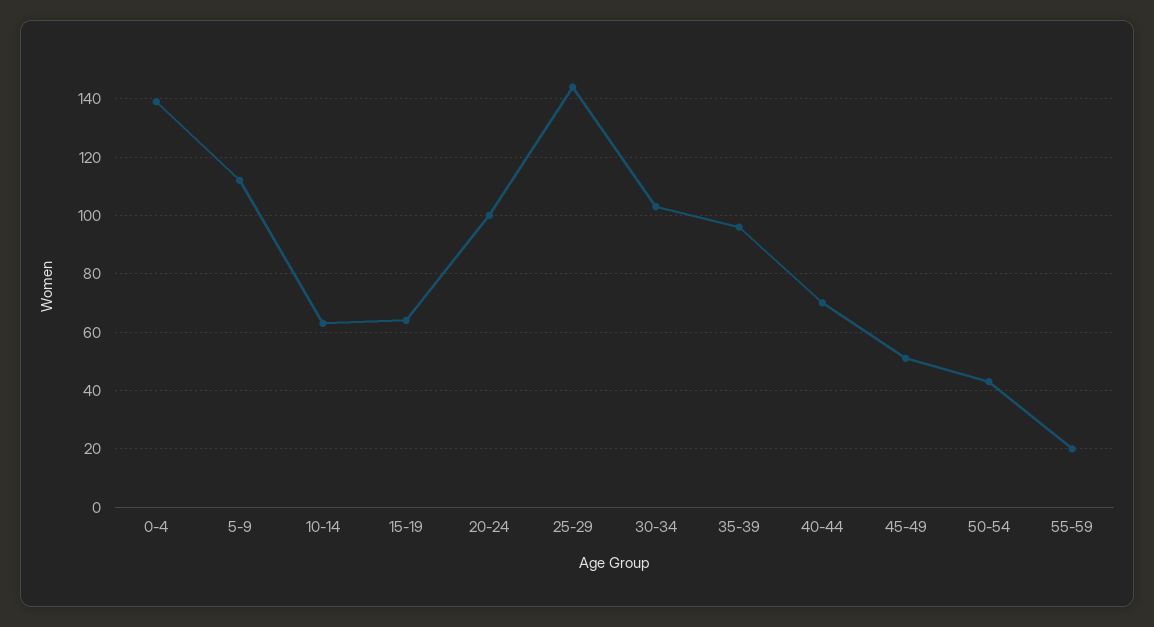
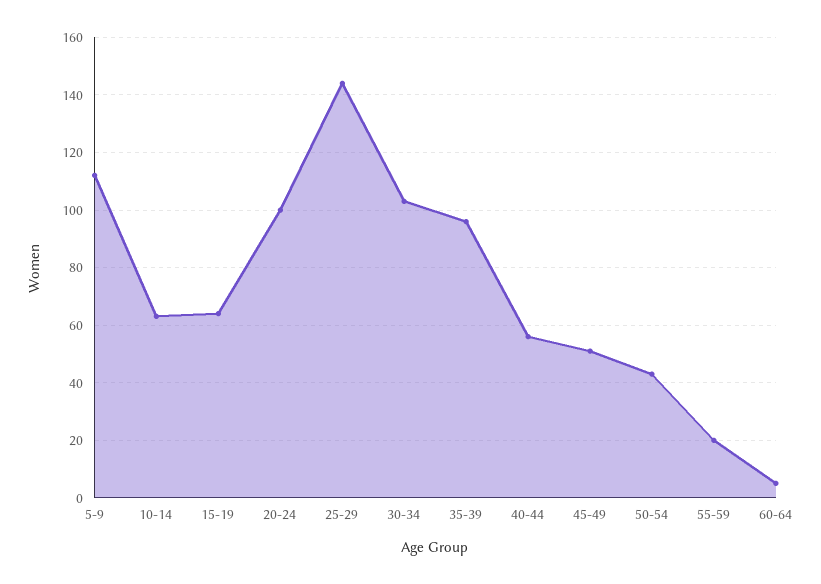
0-4: 140 -> none
40-44: 70 -> 55
60-64: none -> 5

